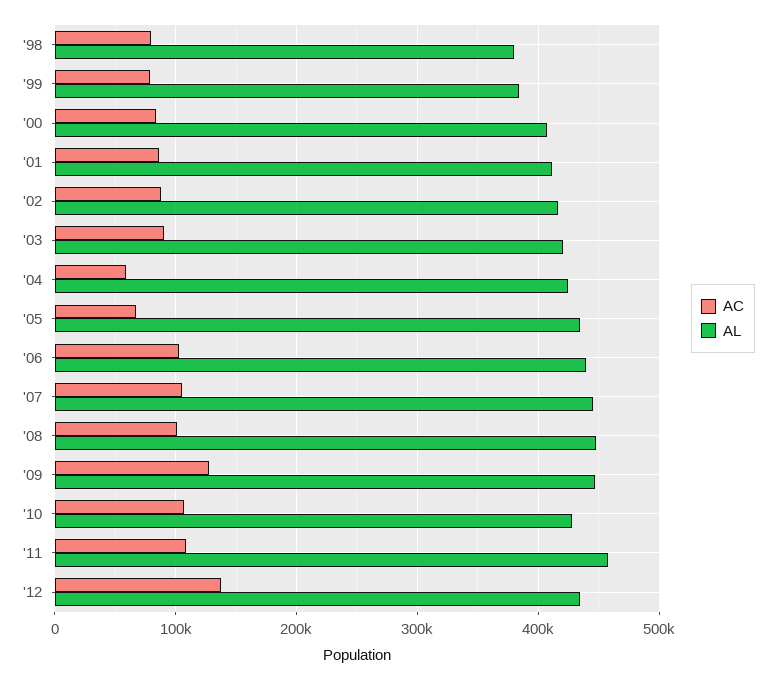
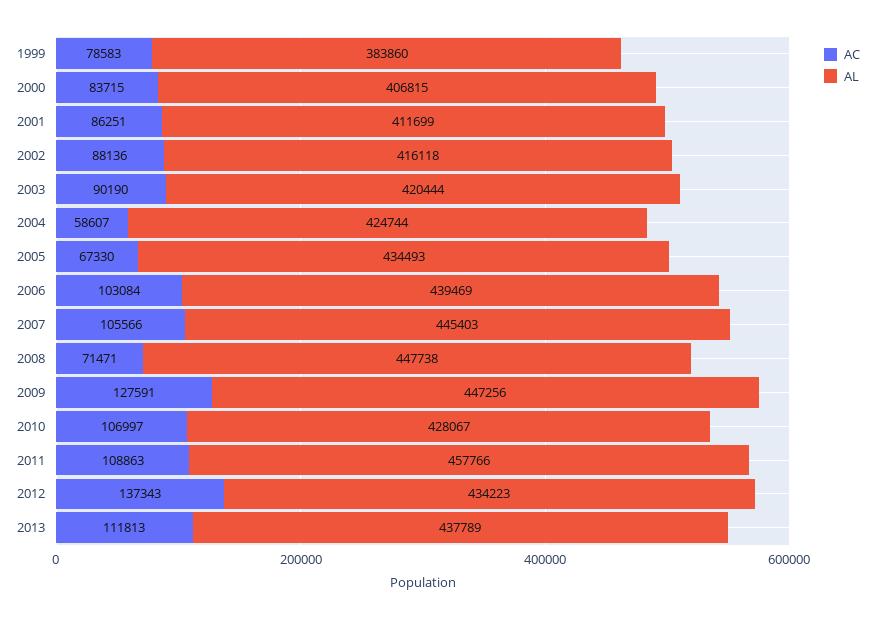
AC, '98: 80000 -> none
AL, '98: 380000 -> none
AC, '08: 100000 -> 71471
AC, 2013: none -> 111813
AL, 2013: none -> 437789

